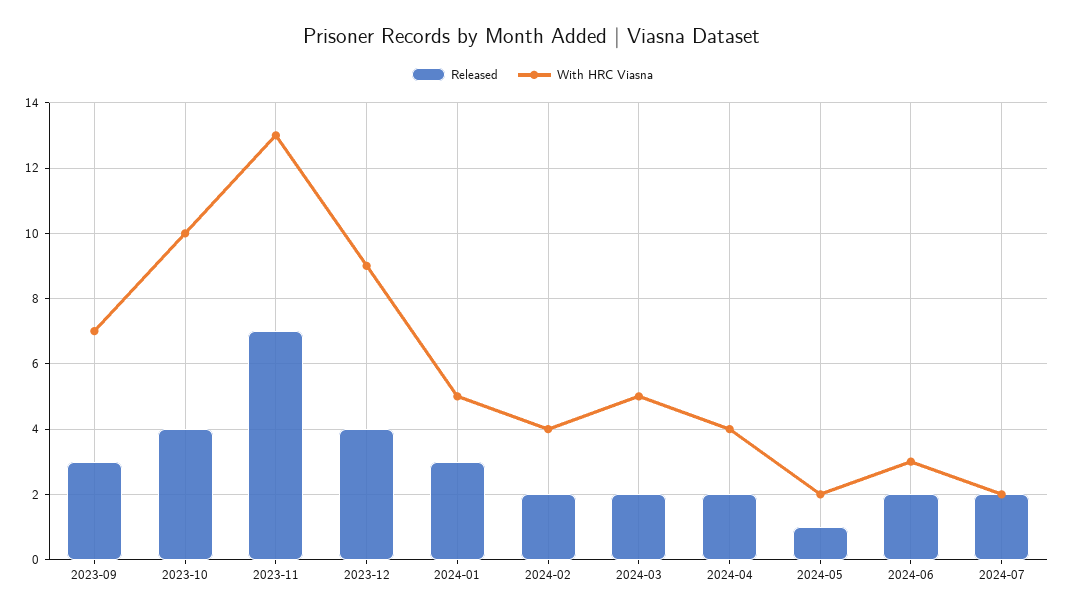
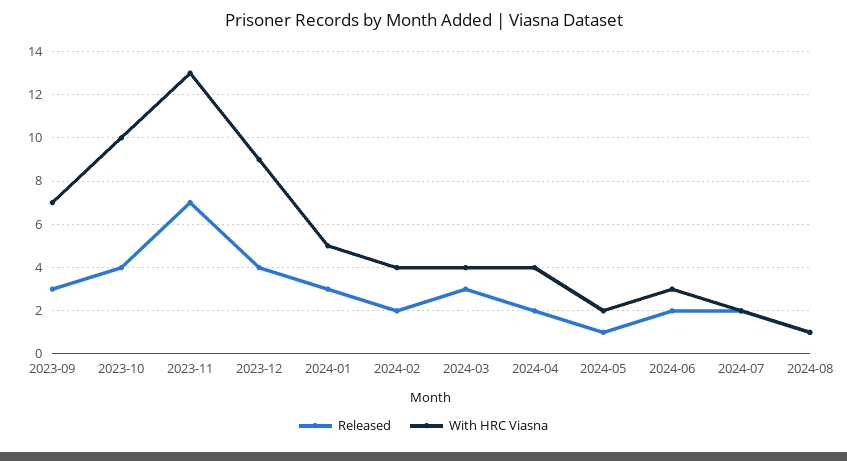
Released, 2024-03: 2 -> 3
With HRC Viasna, 2024-03: 5 -> 4
Released, 2024-08: none -> 1
With HRC Viasna, 2024-08: none -> 1

